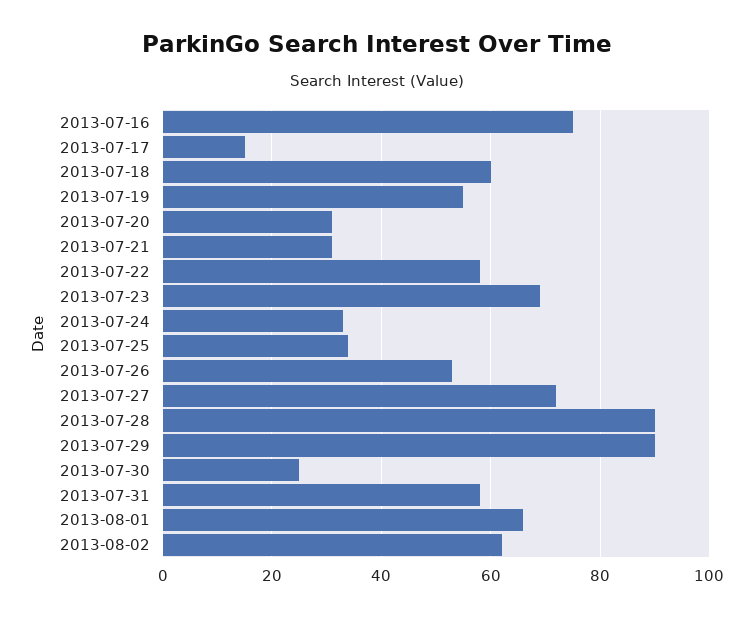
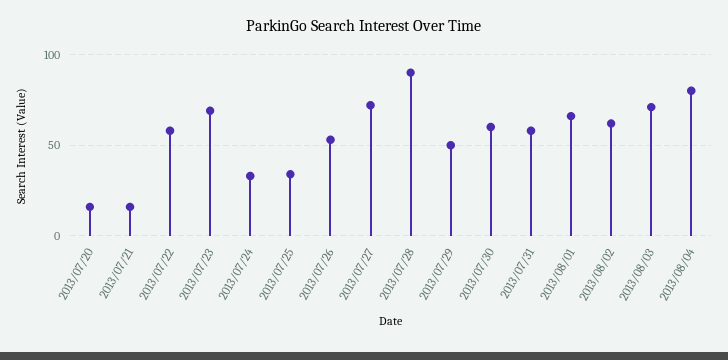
2013-07-16: 75 -> none
2013-07-17: 15 -> none
2013-07-18: 60 -> none
2013-07-19: 55 -> none
2013-07-20: 30 -> 15
2013-07-21: 30 -> 15
2013-07-29: 90 -> 50
2013-07-30: 25 -> 60
2013/08/03: none -> 70
2013/08/04: none -> 80

